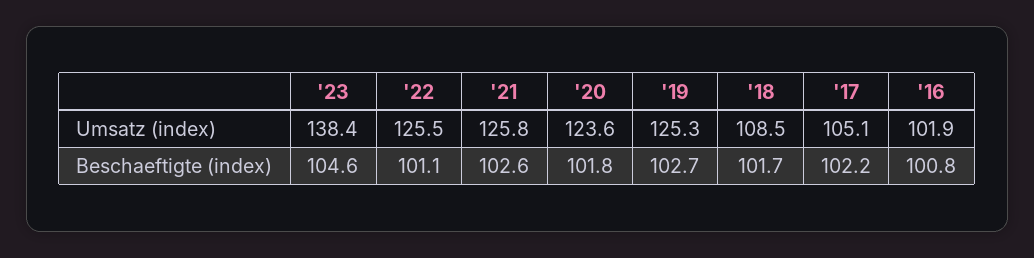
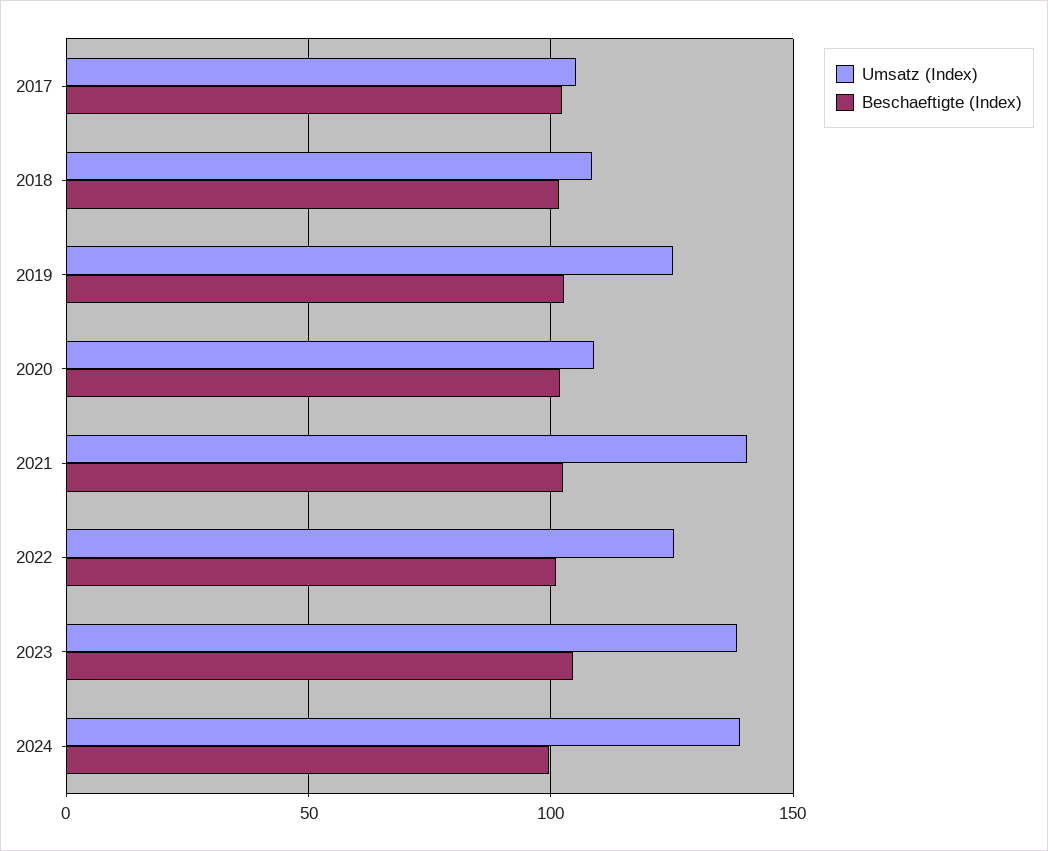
Umsatz (index), '21: 125.8 -> 140
Umsatz (index), '20: 123.6 -> 110
Umsatz (index), '16: 101.9 -> none
Beschaeftigte (index), '16: 100.8 -> none
Umsatz (index), 2024: none -> 140
Beschaeftigte (index), 2024: none -> 100

